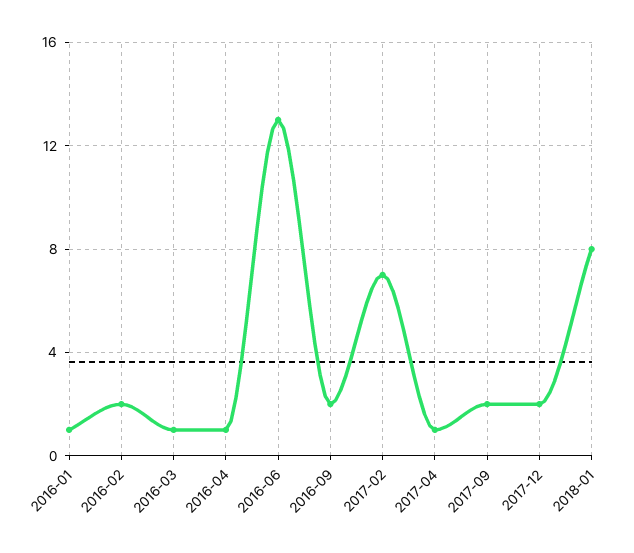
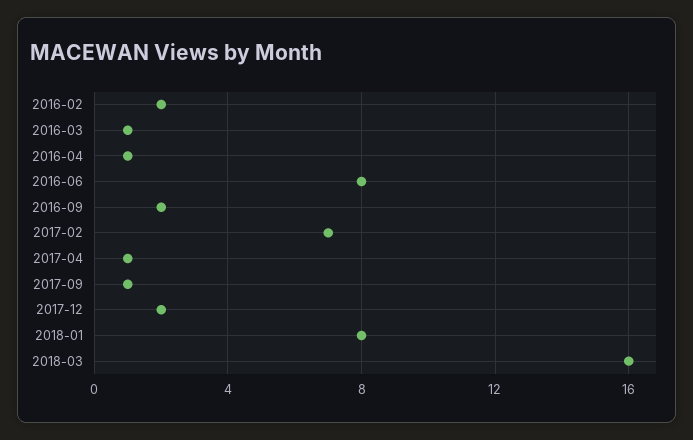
2016-01: 1 -> none
2016-06: 13 -> 8
2017-09: 2 -> 1
2018-03: none -> 16

